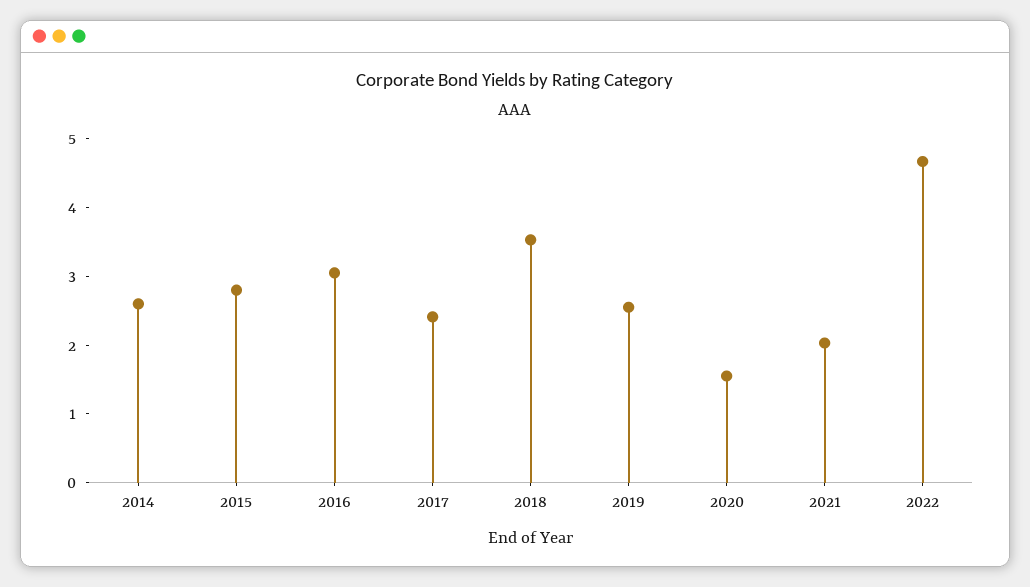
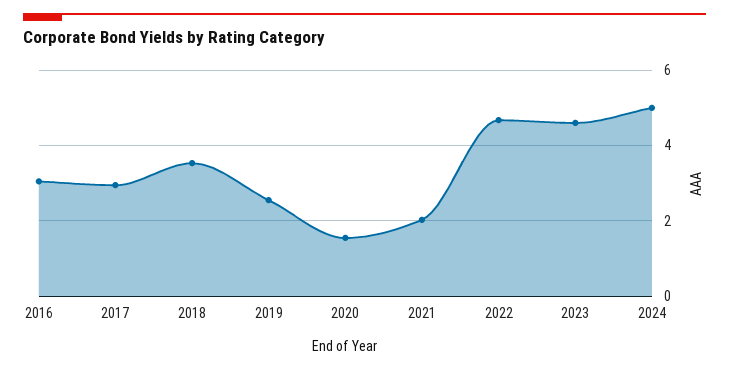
2014: 2.6 -> none
2015: 2.8 -> none
2017: 2.4 -> 3
2023: none -> 4.6
2024: none -> 5

